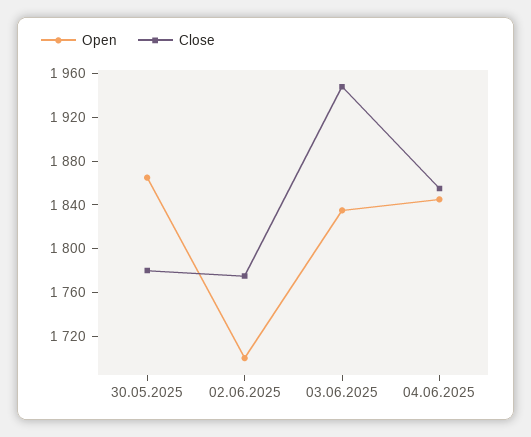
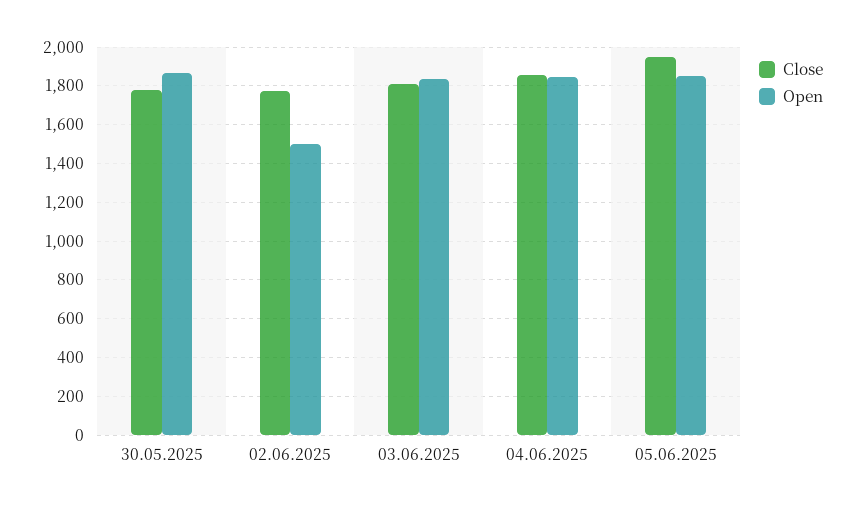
Open, 02.06.2025: 1700 -> 1500
Close, 03.06.2025: 1950 -> 1800
Close, 05.06.2025: none -> 1950
Open, 05.06.2025: none -> 1850

